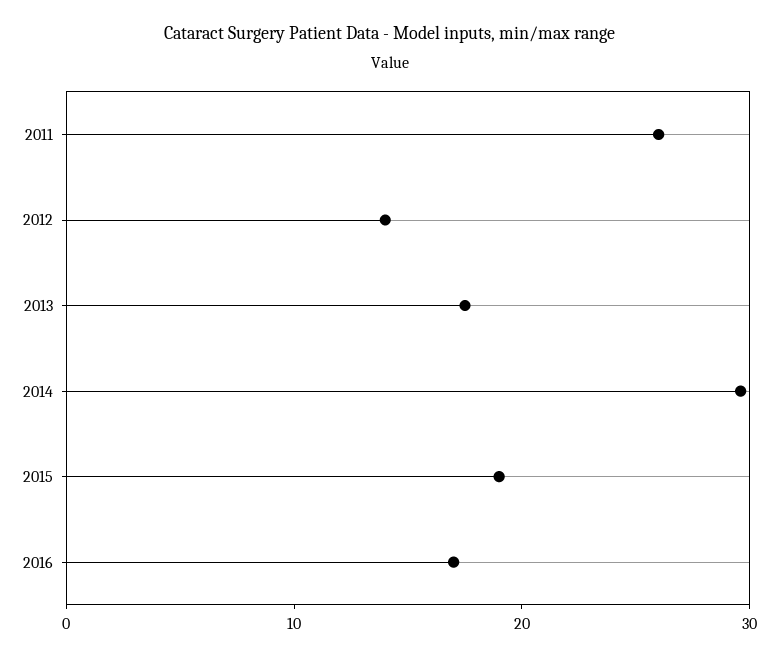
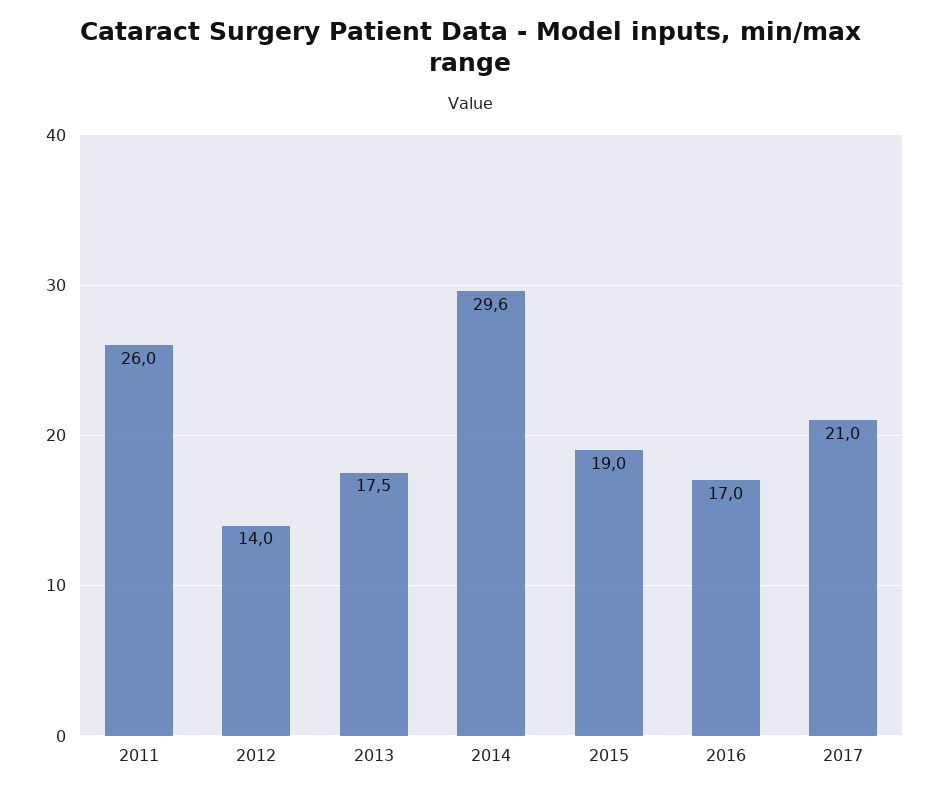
2017: none -> 21

